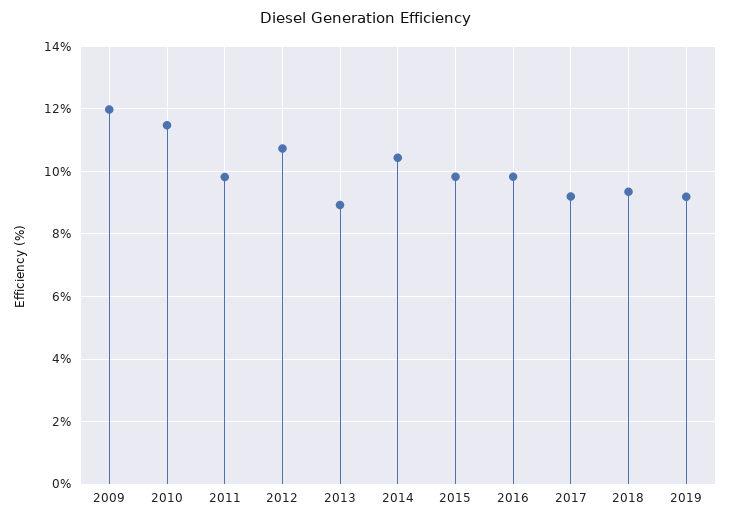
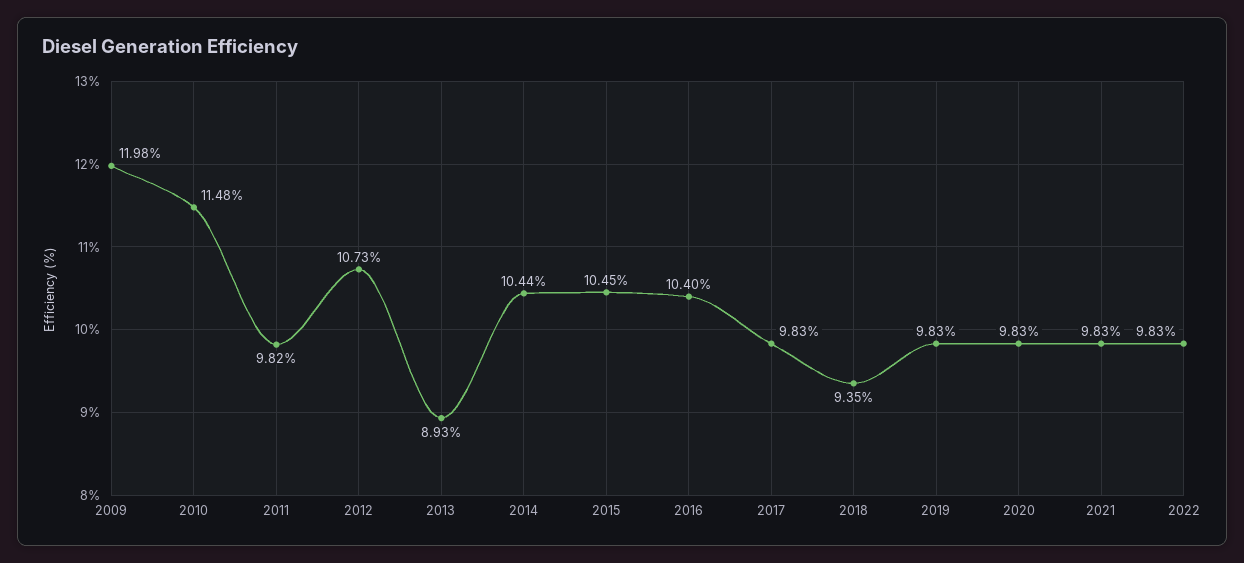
2015: 9.8 -> 10.45
2016: 9.8 -> 10.4
2017: 9.2 -> 9.83
2019: 9.2 -> 9.83
2020: none -> 9.83
2021: none -> 9.83
2022: none -> 9.83

